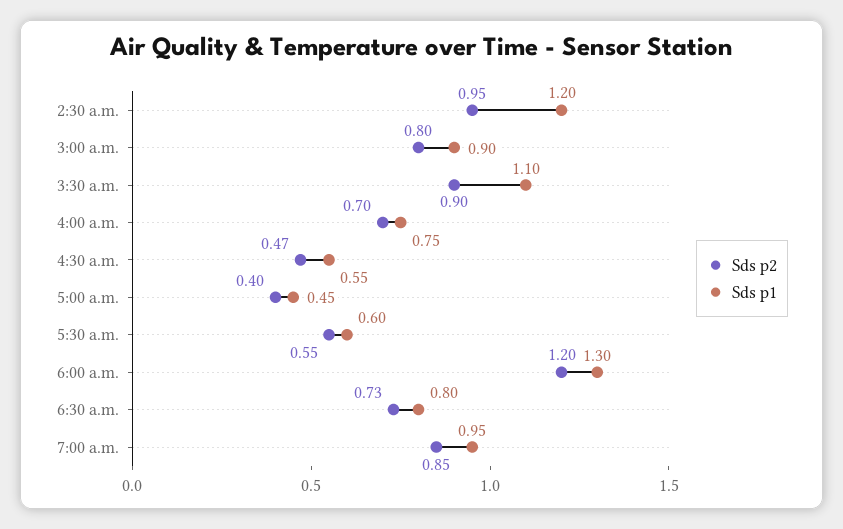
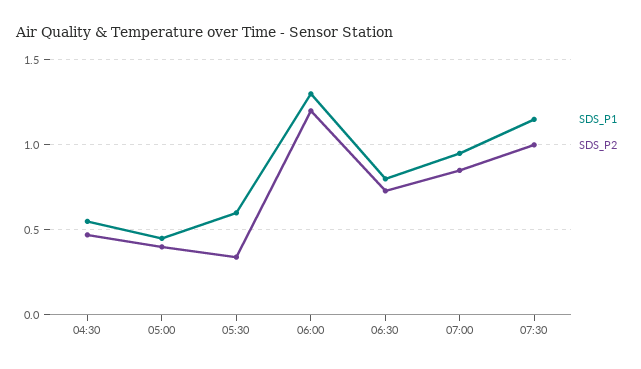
Sds p2, 2:30 a.m.: 0.95 -> none
Sds p1, 2:30 a.m.: 1.2 -> none
Sds p2, 3:00 a.m.: 0.8 -> none
Sds p1, 3:00 a.m.: 0.9 -> none
Sds p2, 3:30 a.m.: 0.9 -> none
Sds p1, 3:30 a.m.: 1.1 -> none
Sds p2, 4:00 a.m.: 0.7 -> none
Sds p1, 4:00 a.m.: 0.75 -> none
Sds p2, 5:30 a.m.: 0.55 -> 0.35
Sds p1, 07:30: none -> 1.15
Sds p2, 07:30: none -> 1

